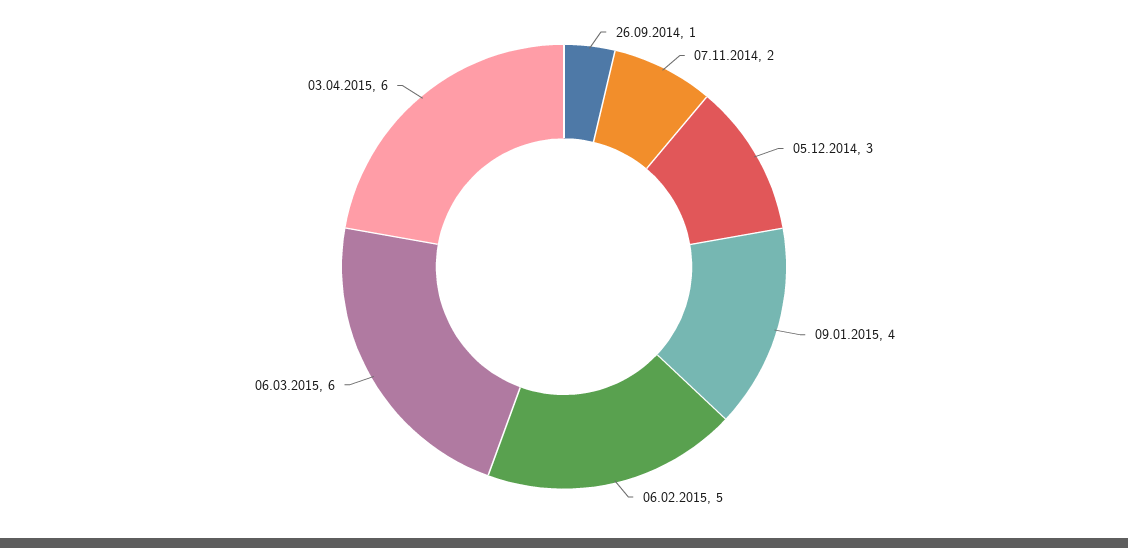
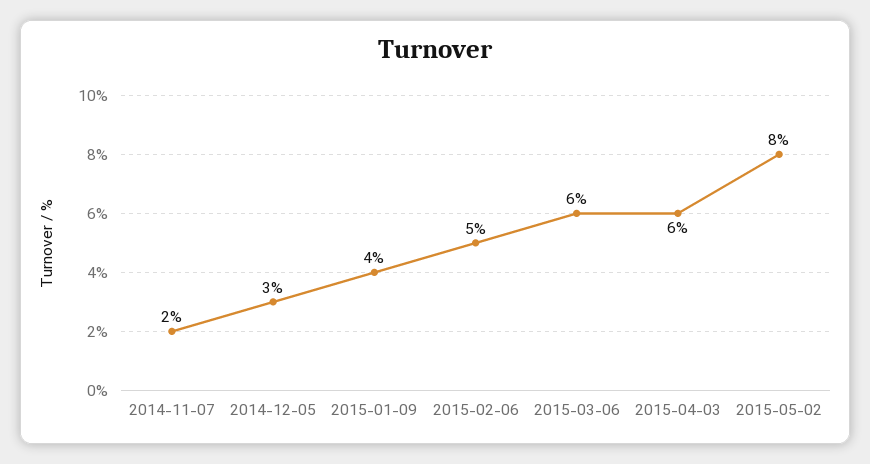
26.09.2014: 1 -> none
2015-05-02: none -> 8

